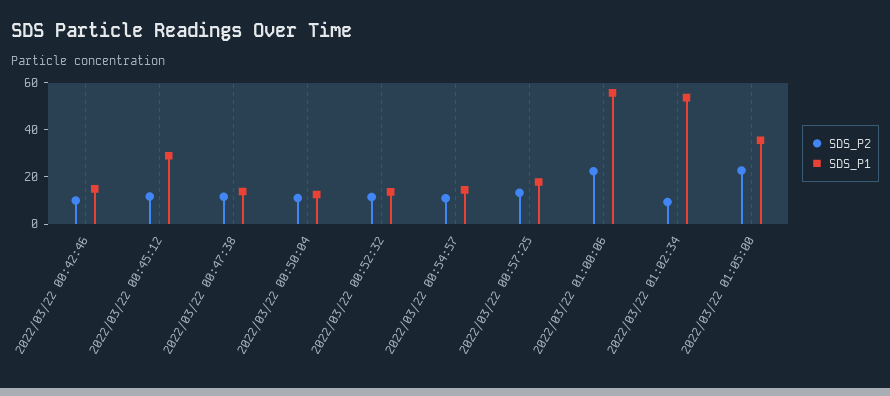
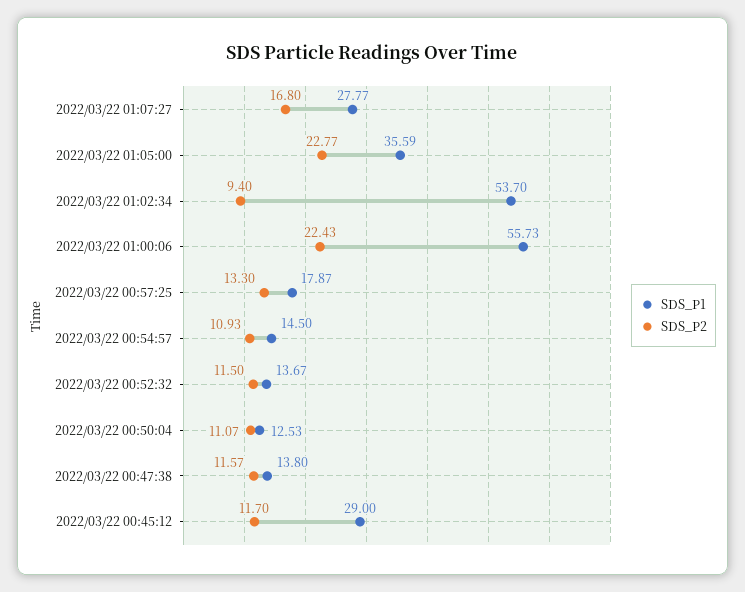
SDS_P2, 2022/03/22 00:42:46: 10 -> none
SDS_P1, 2022/03/22 00:42:46: 15 -> none
SDS_P1, 2022/03/22 01:07:27: none -> 27.77
SDS_P2, 2022/03/22 01:07:27: none -> 16.8

